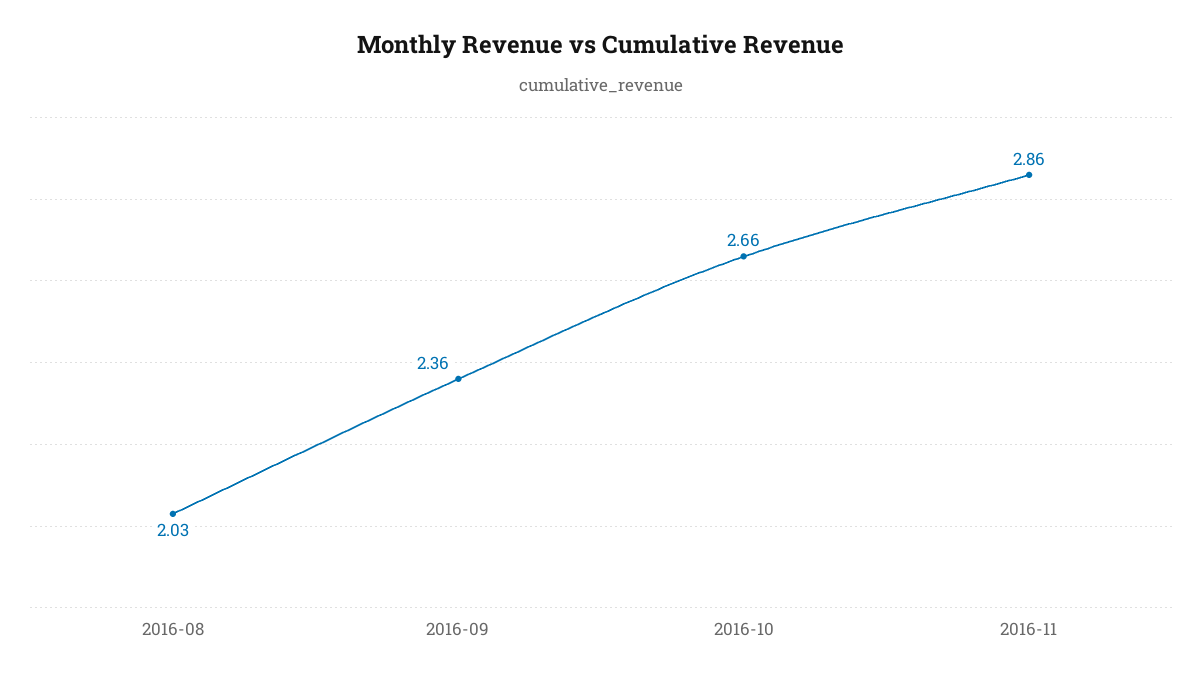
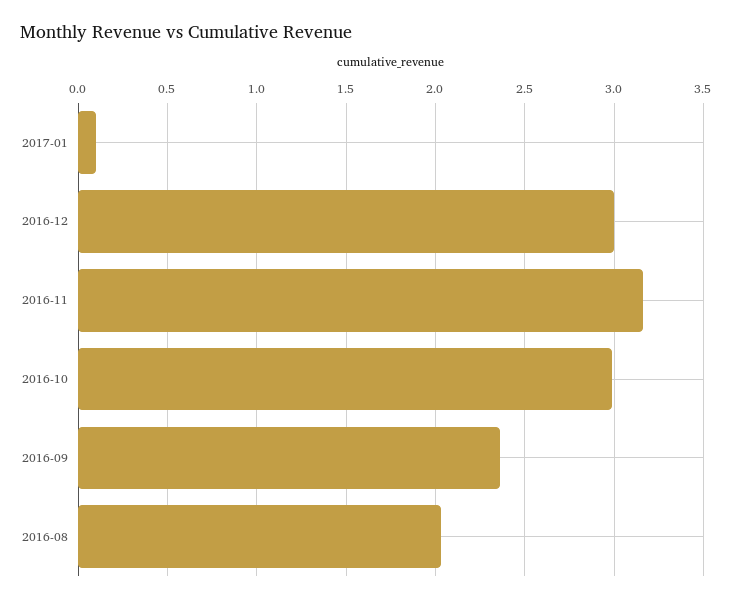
2016-10: 2.66 -> 3
2016-11: 2.86 -> 3.15
2017-01: none -> 0.1
2016-12: none -> 3

